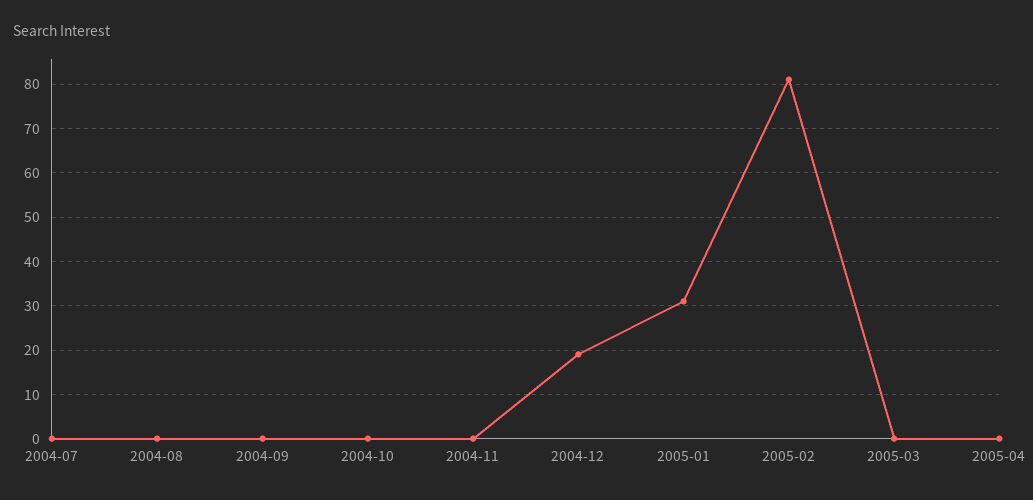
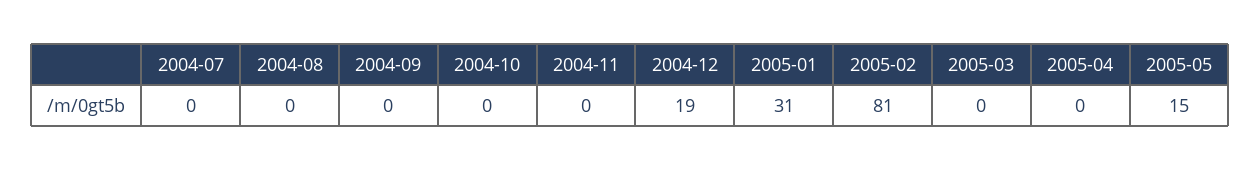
2005-05: none -> 15

